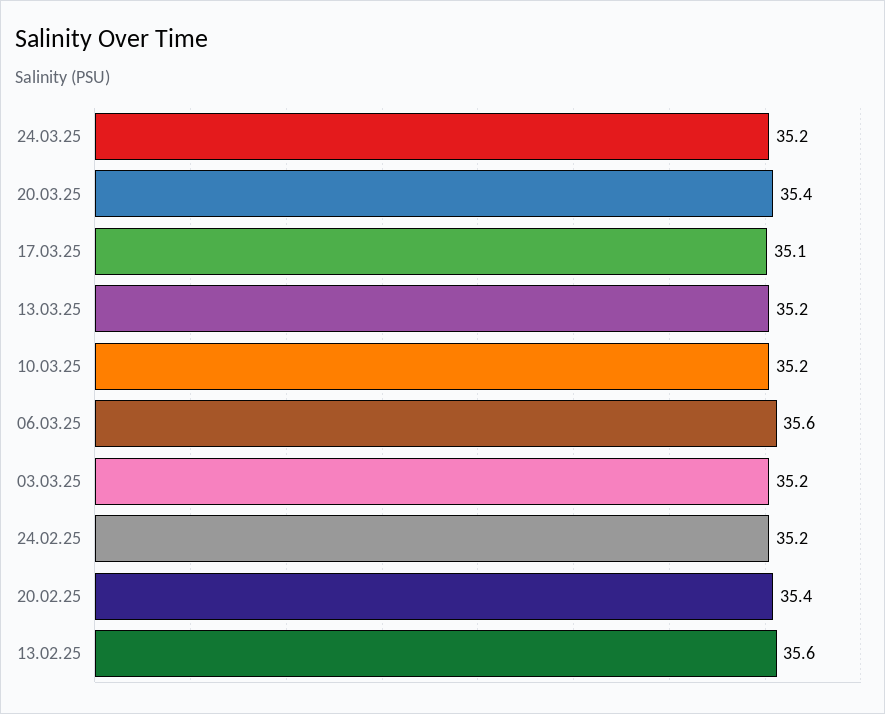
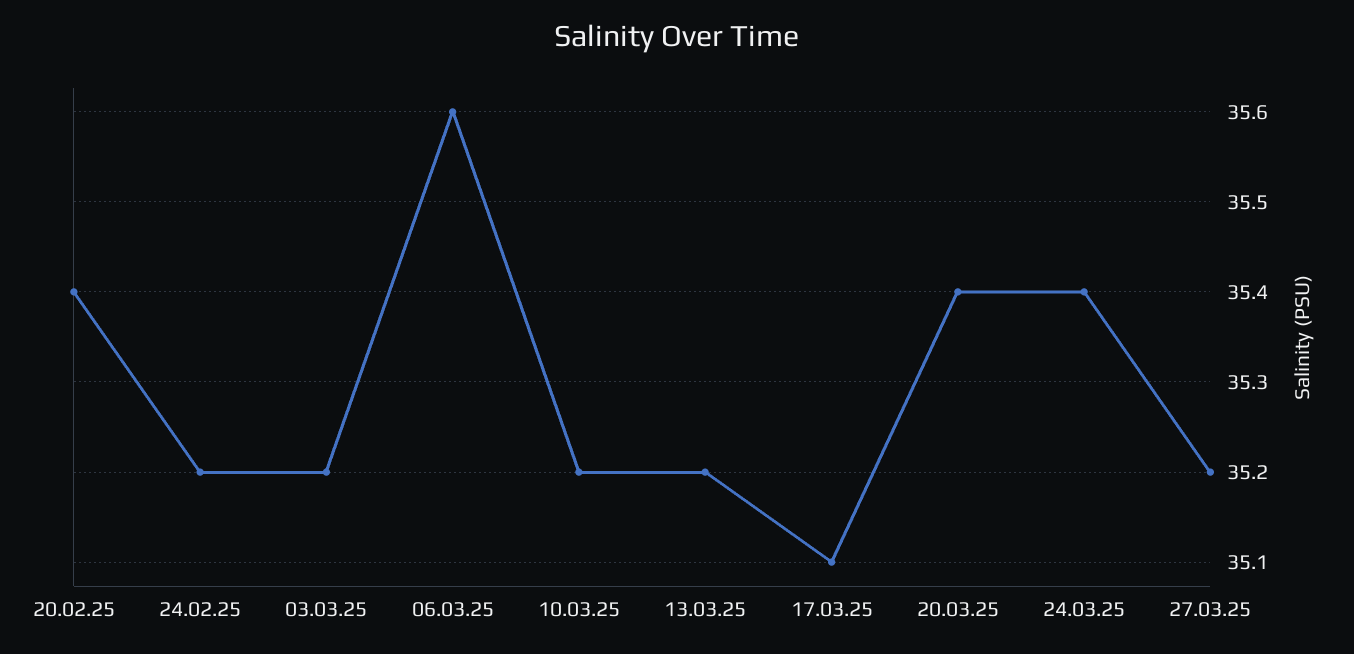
24.03.25: 35.2 -> 35.4
13.02.25: 35.6 -> none
27.03.25: none -> 35.2

